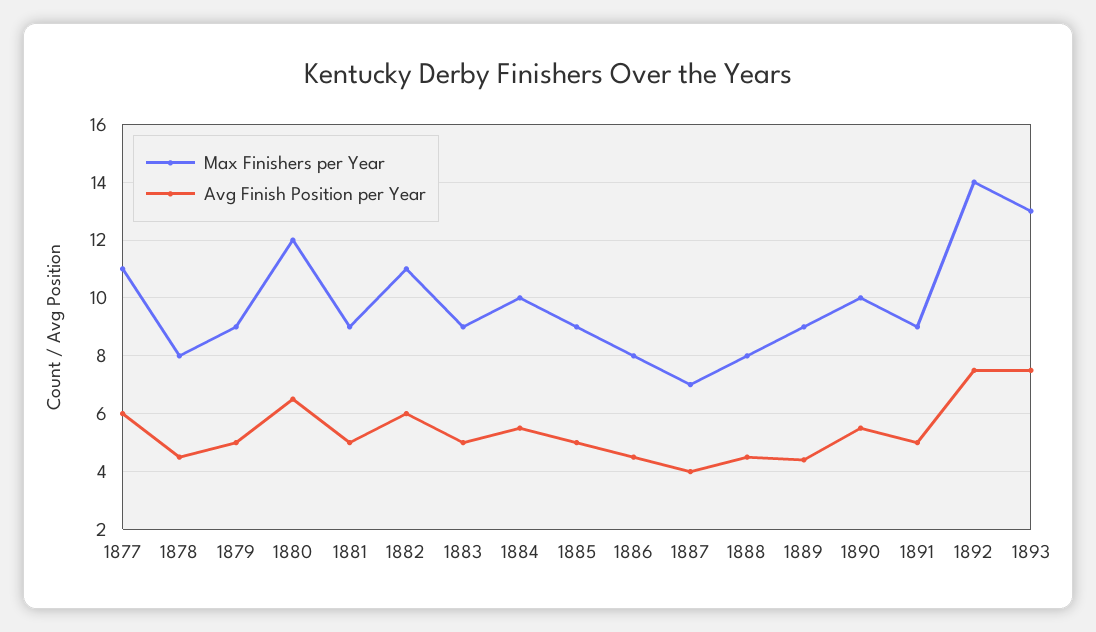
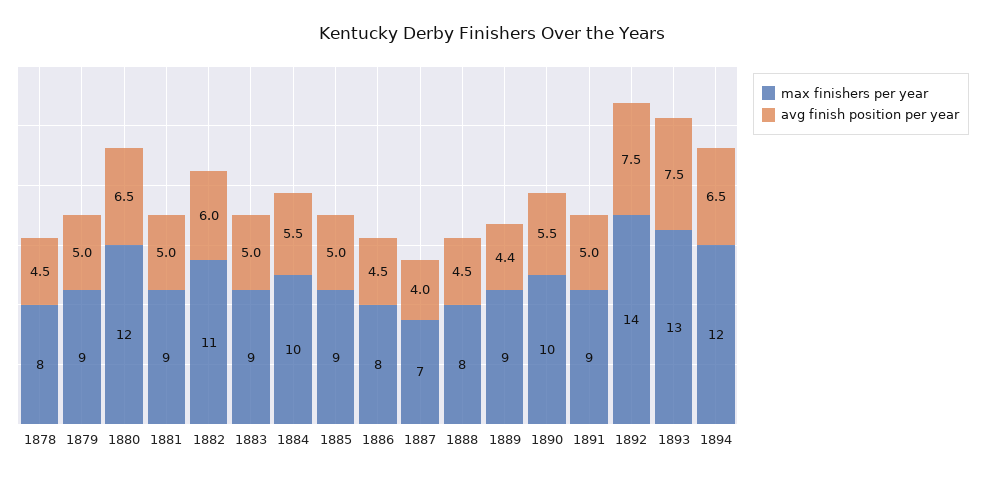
Max Finishers per Year, 1877: 11 -> none
Avg Finish Position per Year, 1877: 6 -> none
Max Finishers per Year, 1894: none -> 12
Avg Finish Position per Year, 1894: none -> 6.5

